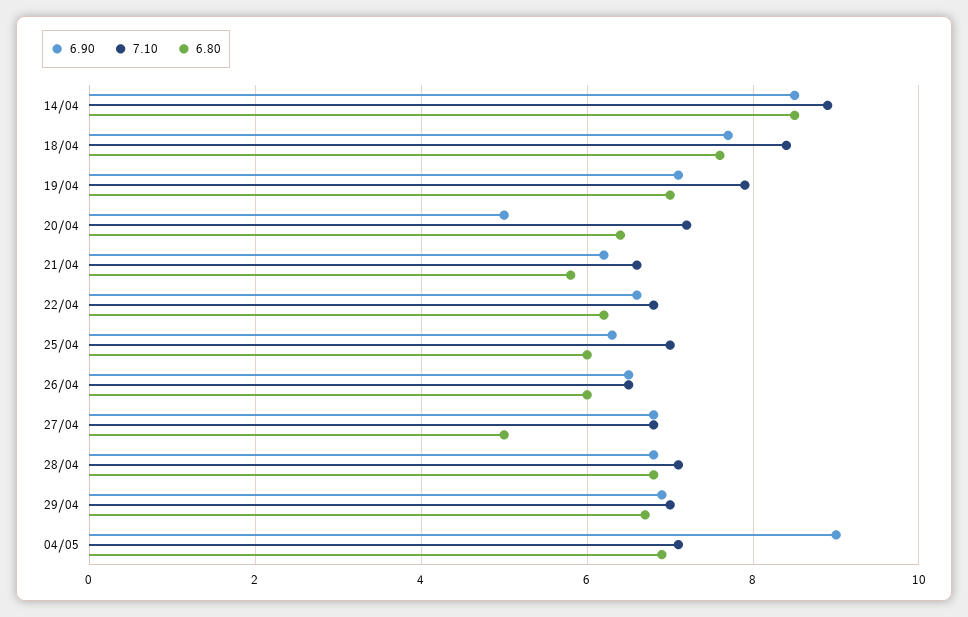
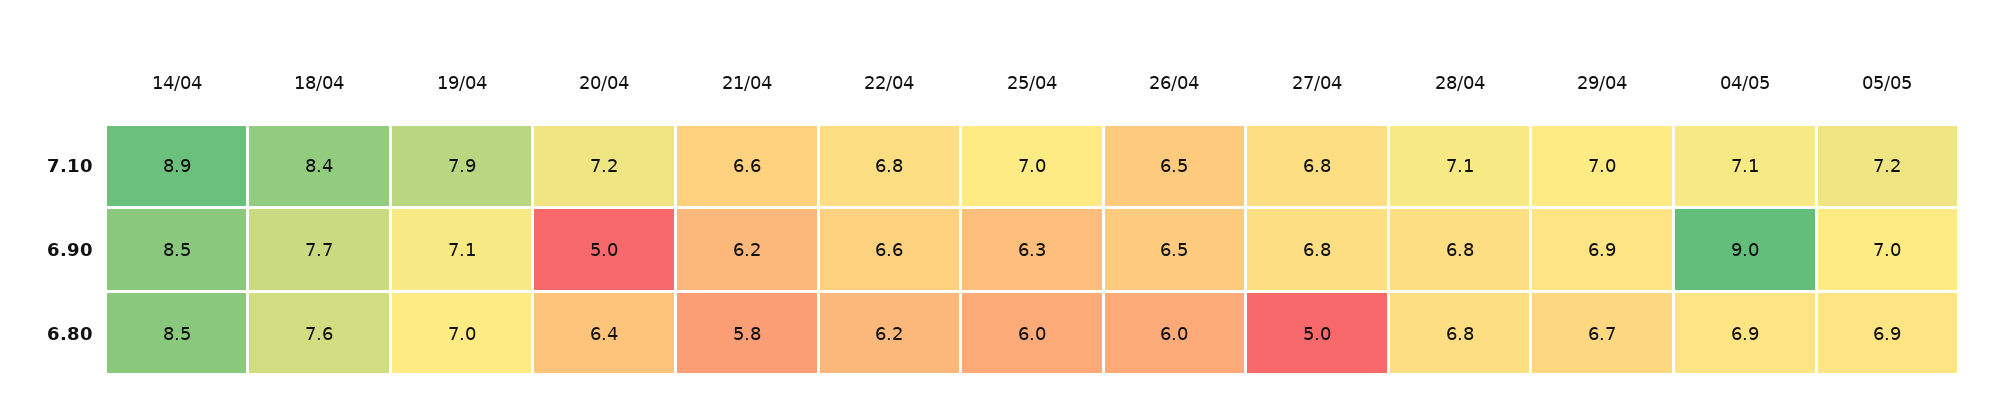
7.10, 05/05: none -> 7.2
6.90, 05/05: none -> 7
6.80, 05/05: none -> 6.9

